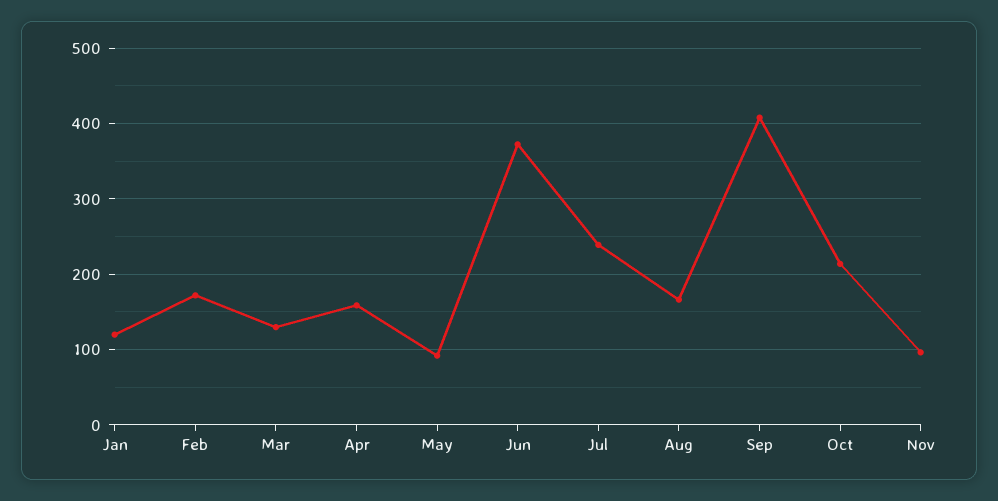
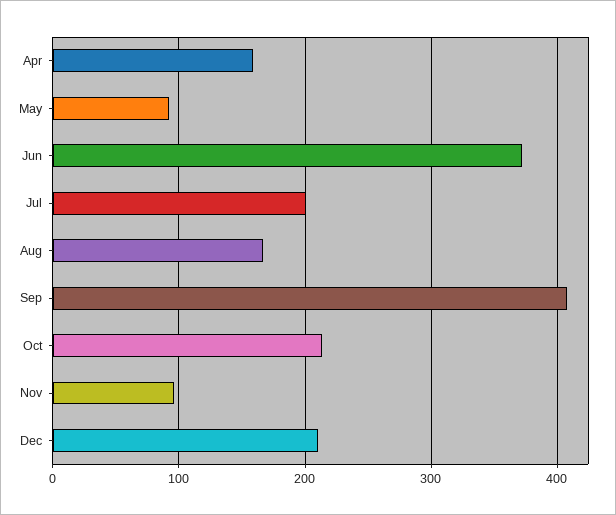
Jan: 120 -> none
Feb: 170 -> none
Mar: 130 -> none
Jul: 240 -> 200
Dec: none -> 210

